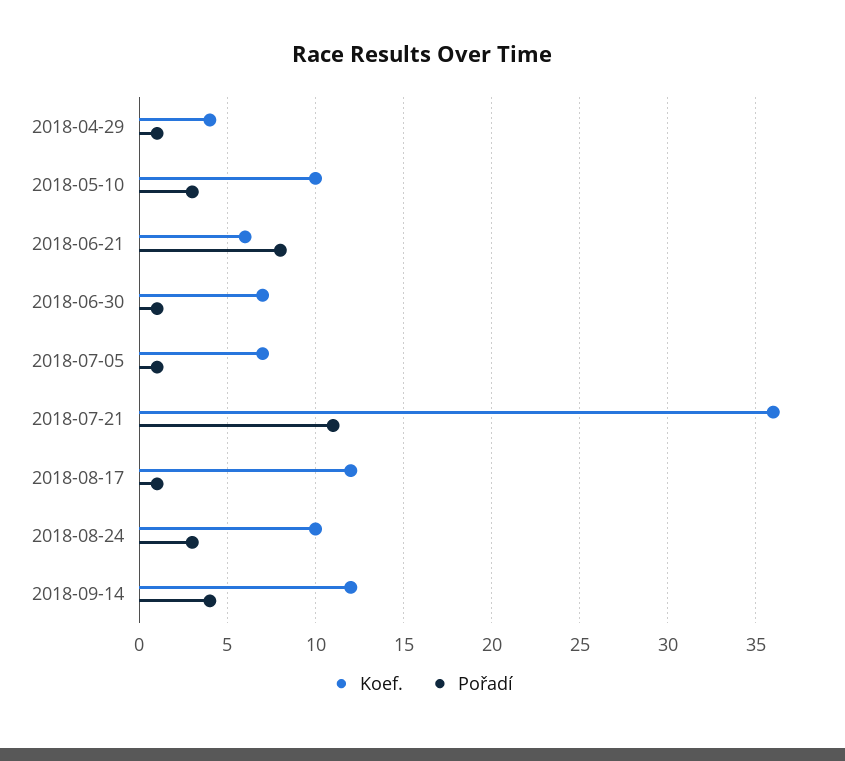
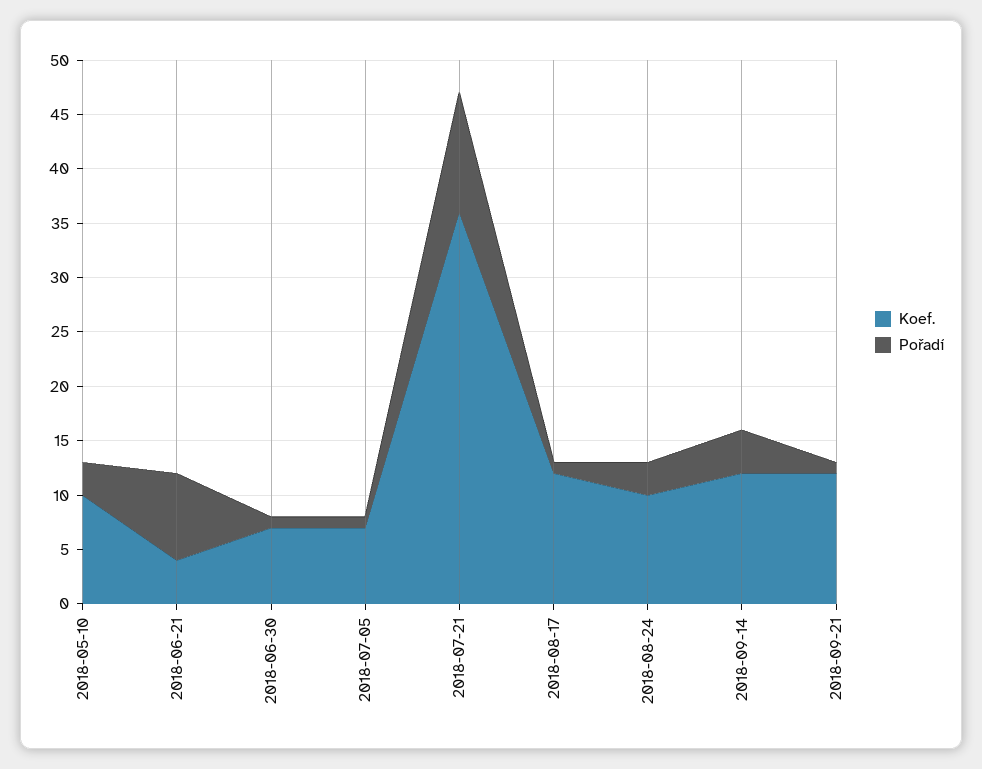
Koef., 2018-04-29: 4 -> none
Pořadí, 2018-04-29: 1 -> none
Koef., 2018-06-21: 6 -> 4
Koef., 2018-09-21: none -> 12
Pořadí, 2018-09-21: none -> 1

